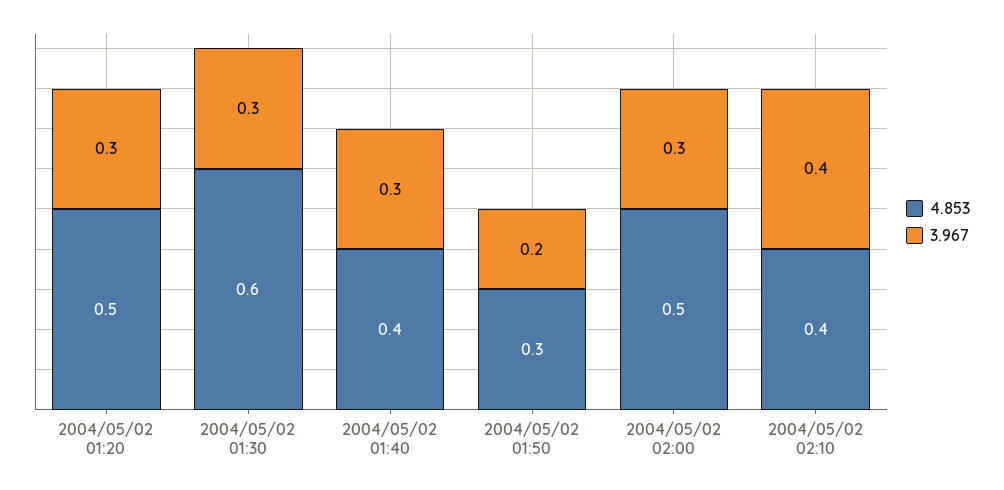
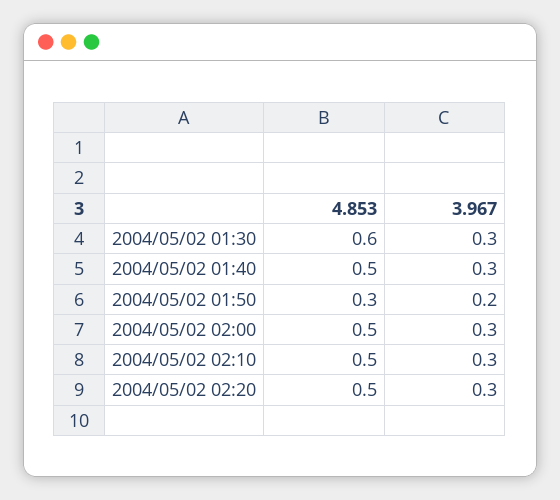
4.853, 2004/05/02 01:20: 0.5 -> none
3.967, 2004/05/02 01:20: 0.3 -> none
4.853, 2004/05/02 01:40: 0.4 -> 0.5
4.853, 2004/05/02 02:10: 0.4 -> 0.5
3.967, 2004/05/02 02:10: 0.4 -> 0.3
4.853, 2004/05/02 02:20: none -> 0.5
3.967, 2004/05/02 02:20: none -> 0.3

